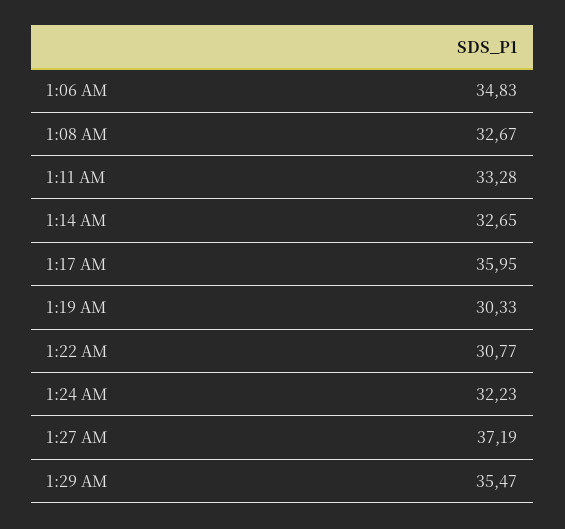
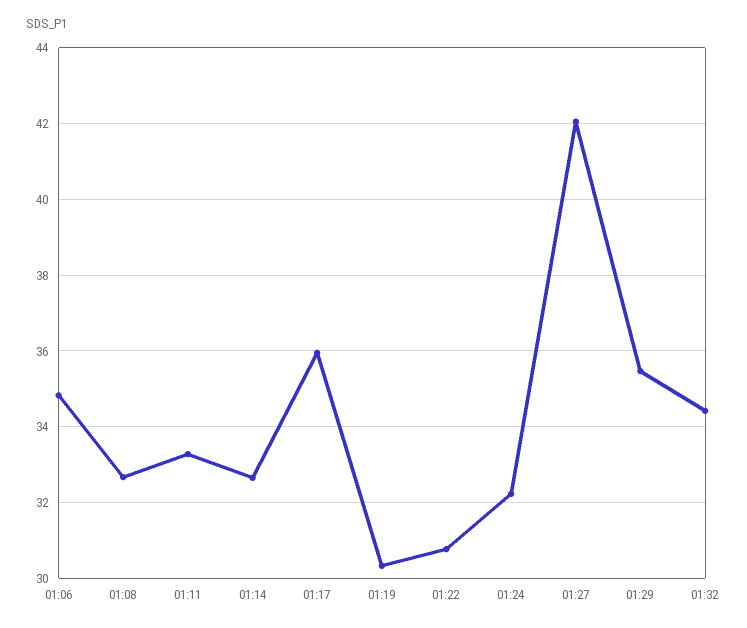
1:27 AM: 37.19 -> 42
01:32: none -> 34.4

